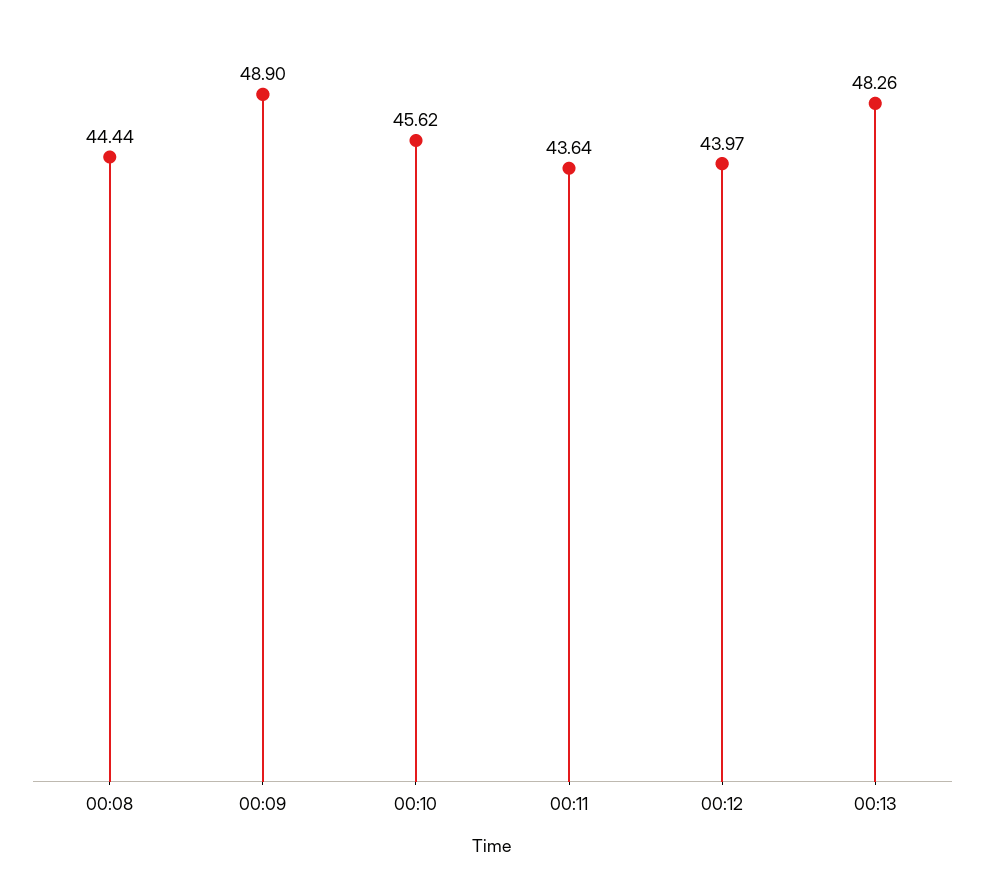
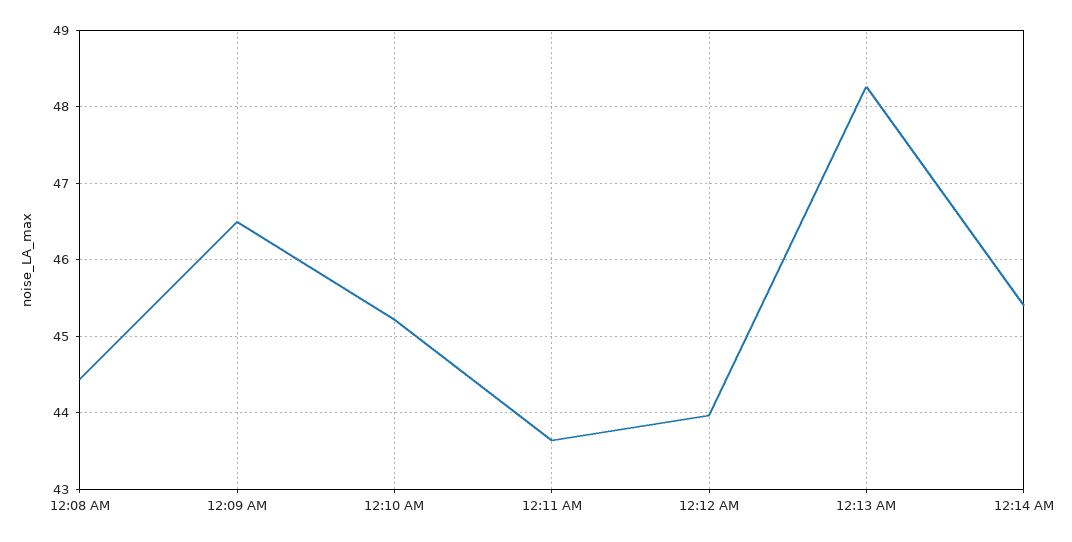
00:09: 48.9 -> 46.5
00:10: 45.62 -> 45.2
12:14 AM: none -> 45.4

